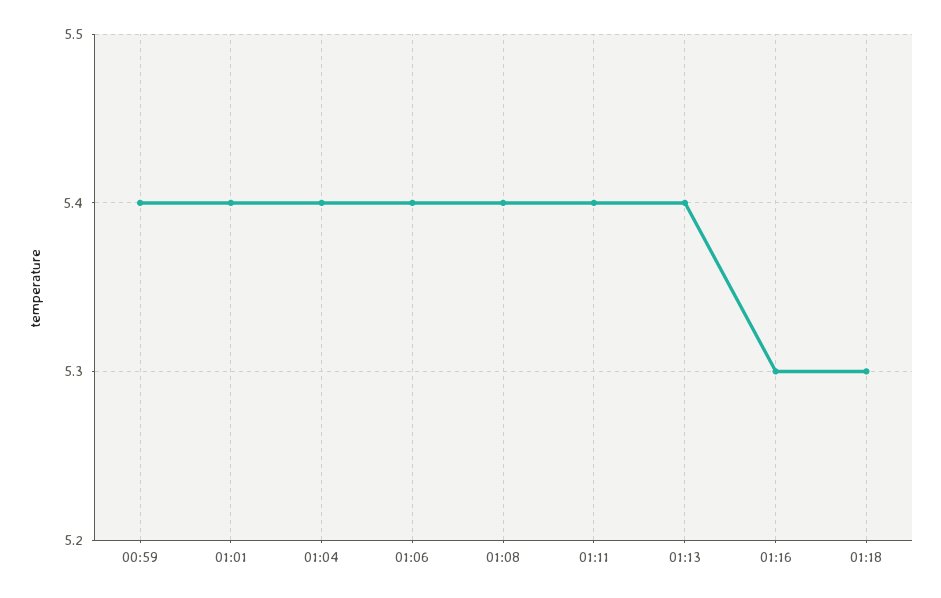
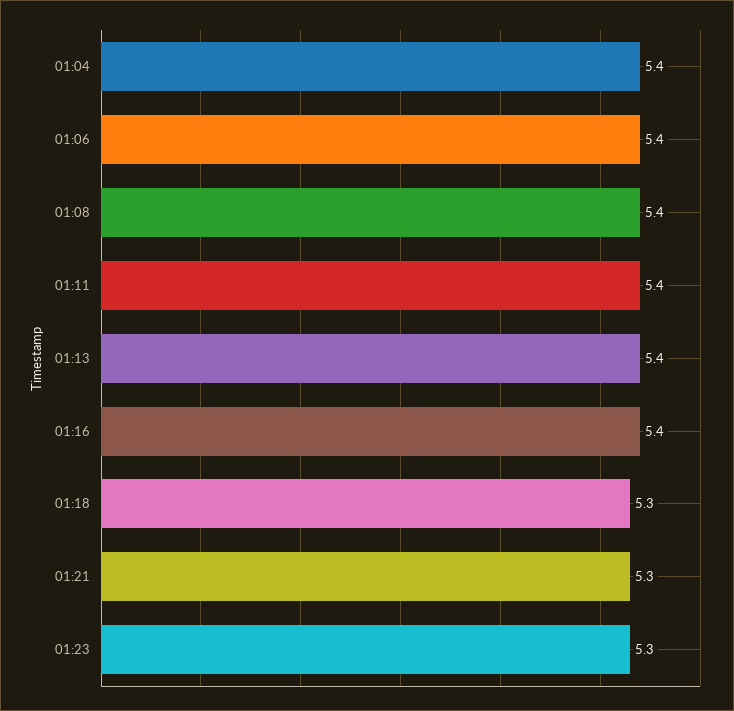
00:59: 5.4 -> none
01:01: 5.4 -> none
01:16: 5.3 -> 5.4
01:21: none -> 5.3
01:23: none -> 5.3

